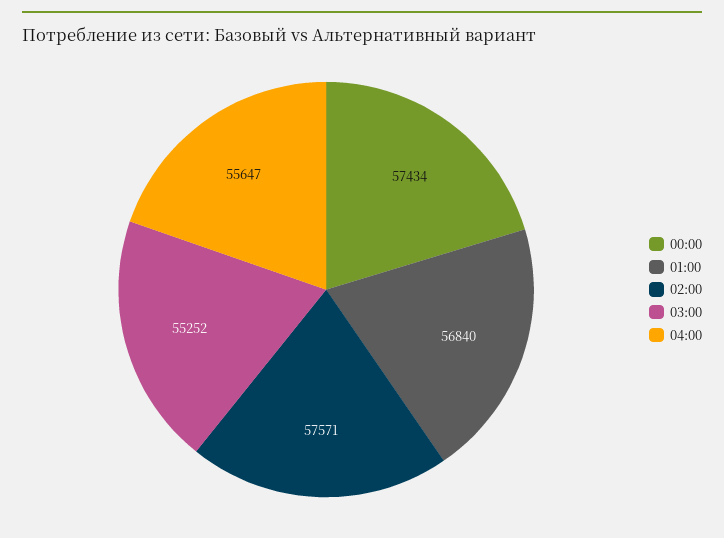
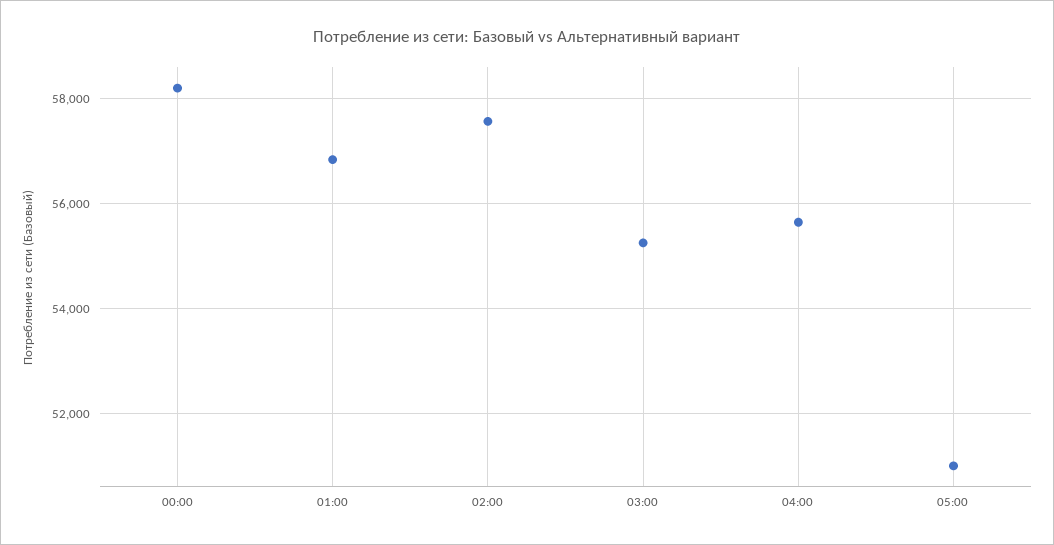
00:00: 57434 -> 58200
05:00: none -> 51000

